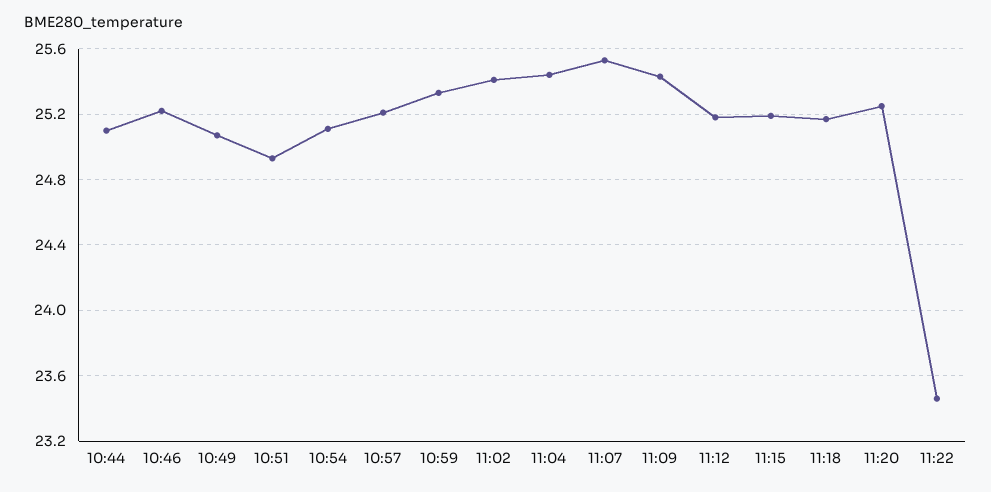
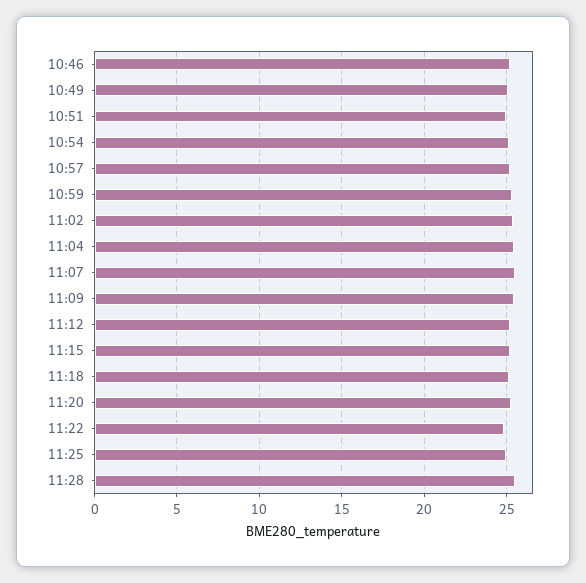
10:44: 25.1 -> none
11:22: 23.45 -> 25
11:25: none -> 25
11:28: none -> 25.5

